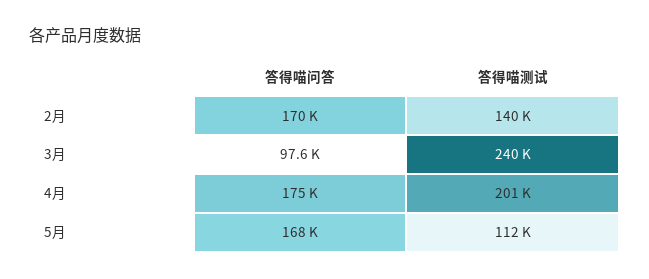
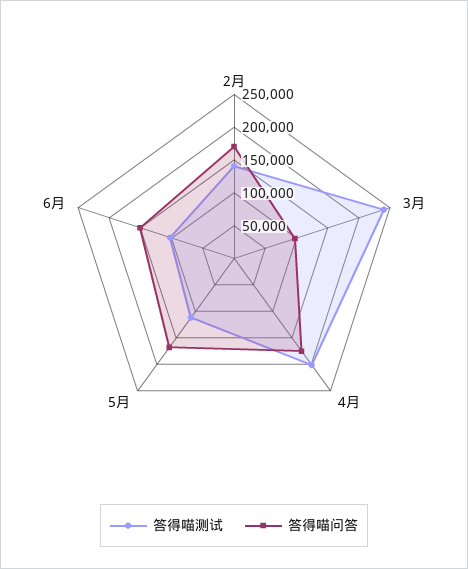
答得喵测试, 6月: none -> 100000
答得喵问答, 6月: none -> 150000

